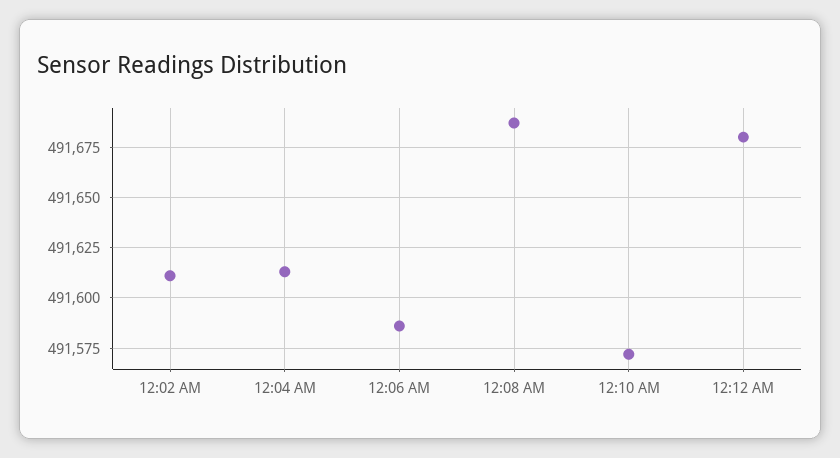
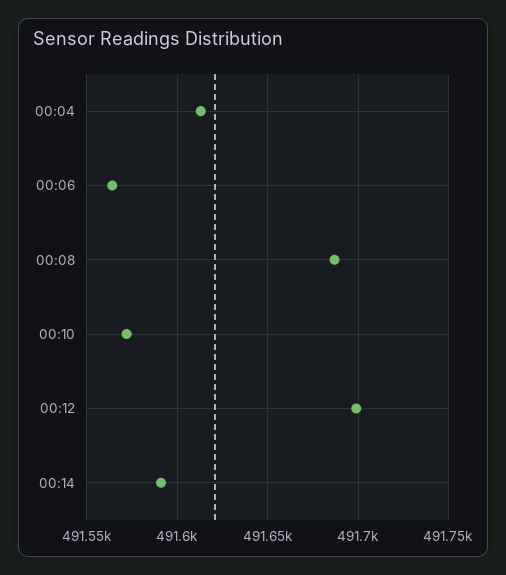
12:02 AM: 491610 -> none
12:06 AM: 491585 -> 491565
12:12 AM: 491680 -> 491700
00:14: none -> 491590

